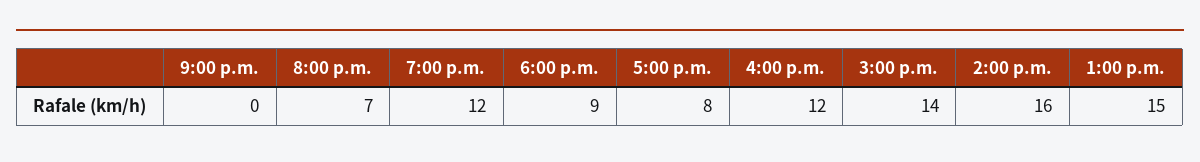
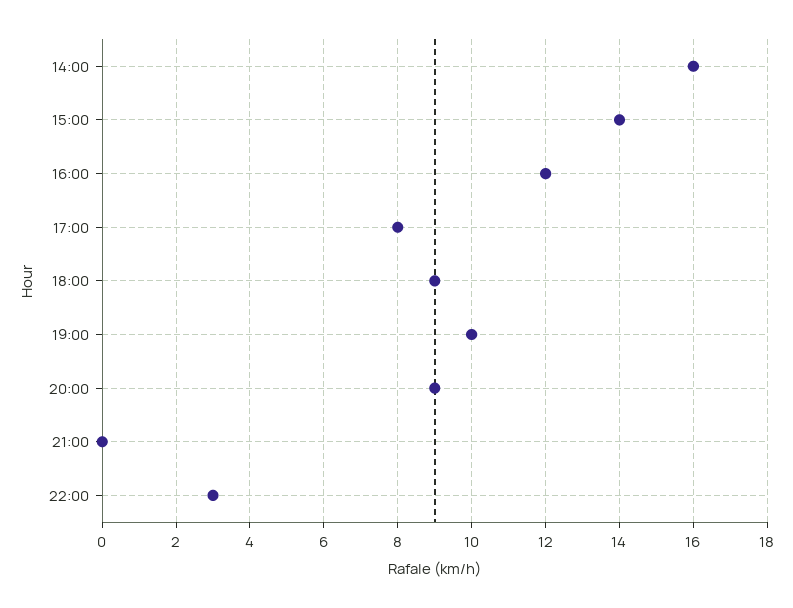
8:00 p.m.: 7 -> 9
7:00 p.m.: 12 -> 10
1:00 p.m.: 15 -> none
22:00: none -> 3

